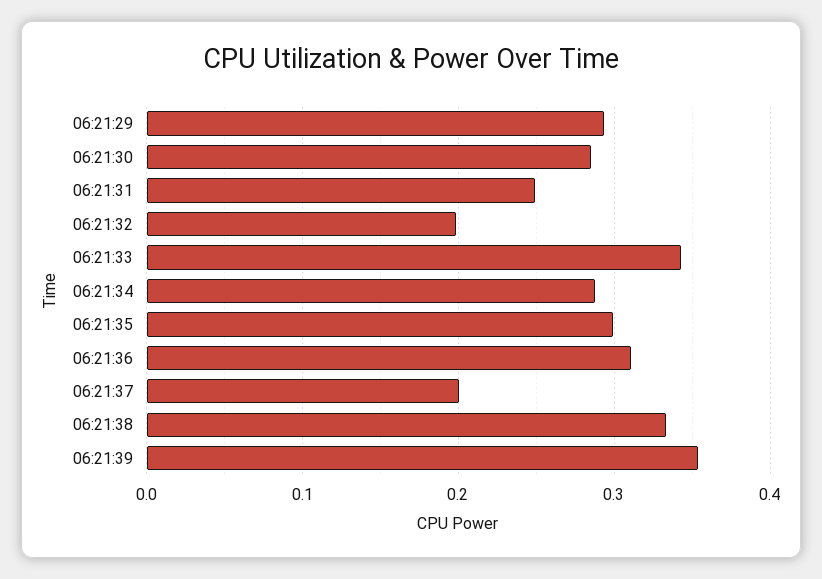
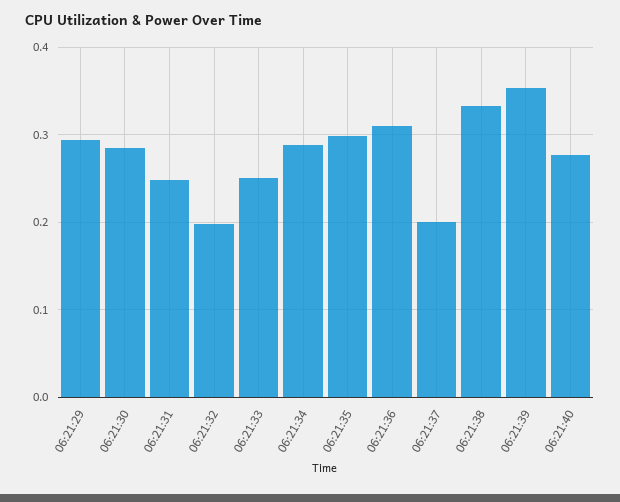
06:21:33: 0.34 -> 0.25
06:21:40: none -> 0.28

